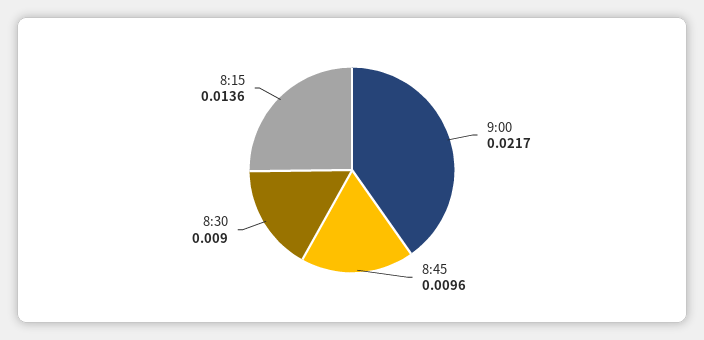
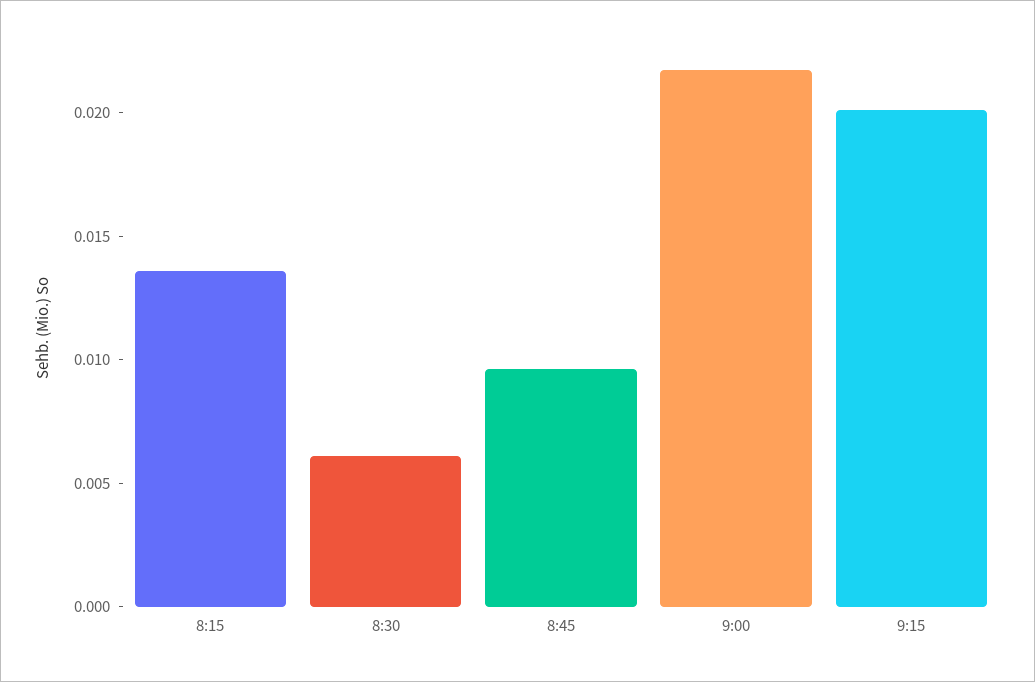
8:30: 0.009 -> 0.006
9:15: none -> 0.02

